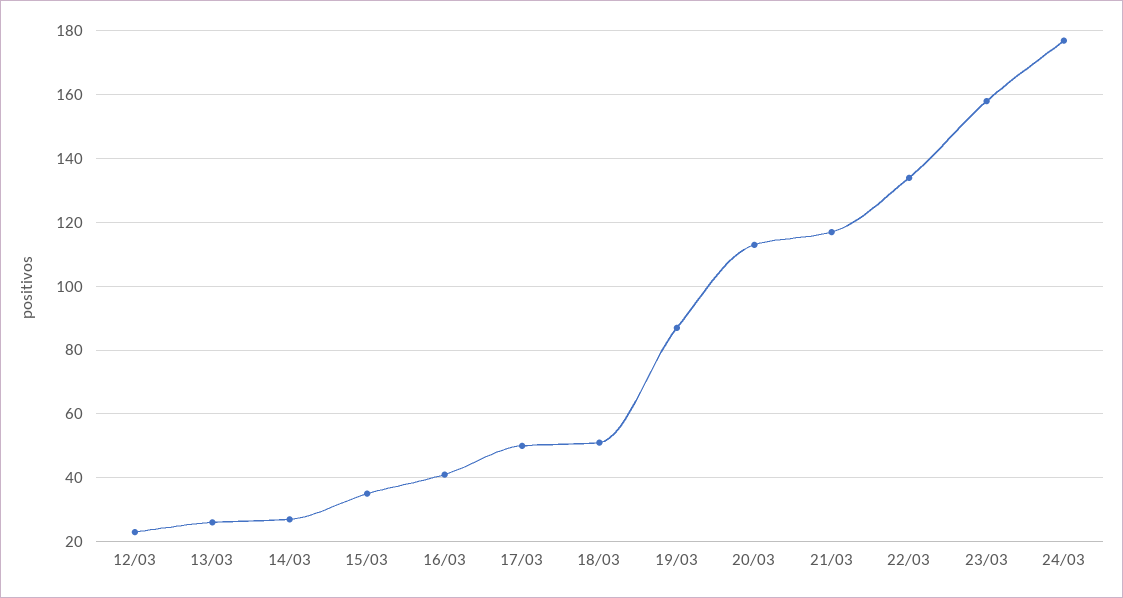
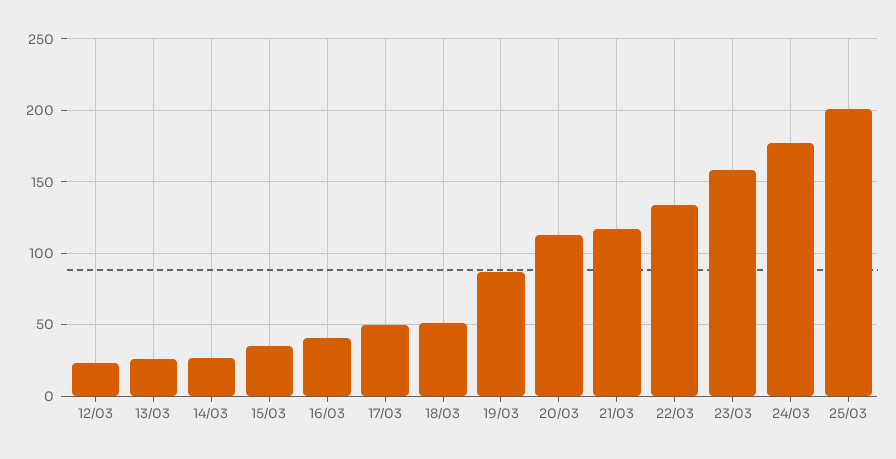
25/03: none -> 200

